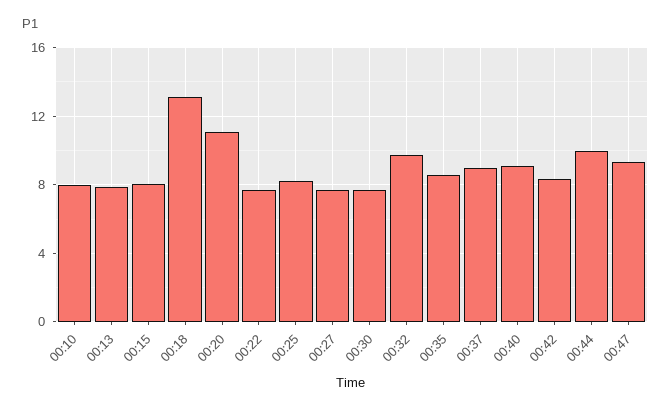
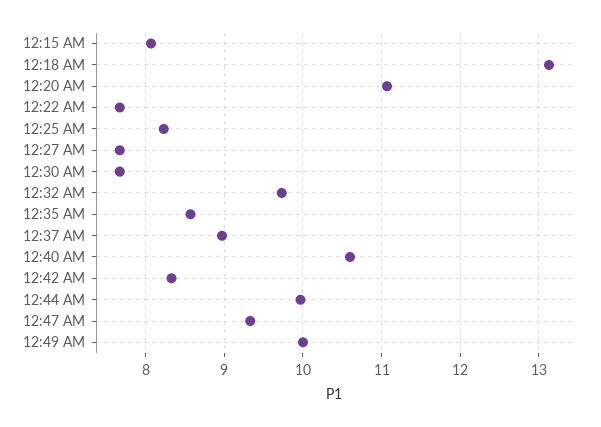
00:10: 8 -> none
00:13: 8 -> none
00:40: 9 -> 10.6
12:49 AM: none -> 10

